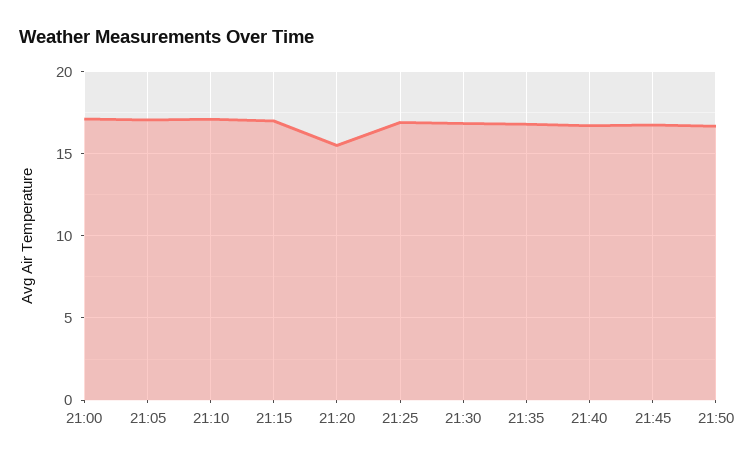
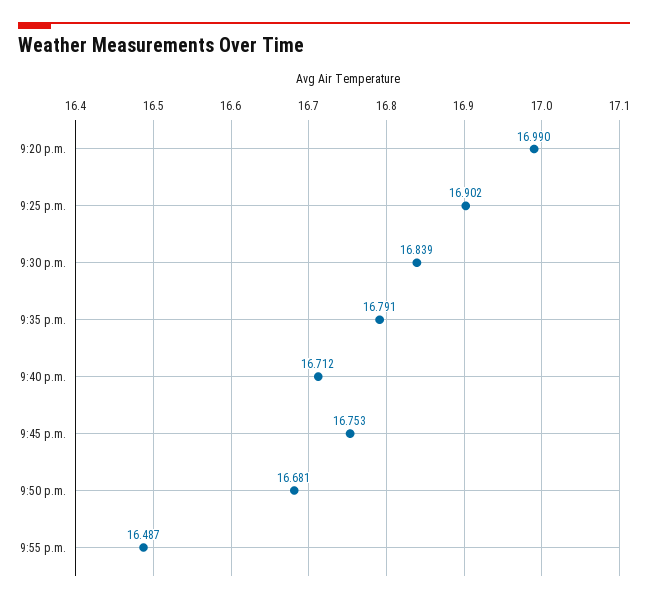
21:00: 17 -> none
21:05: 17 -> none
21:10: 17 -> none
21:15: 17 -> none
21:20: 15.5 -> 16.99
9:55 p.m.: none -> 16.487

